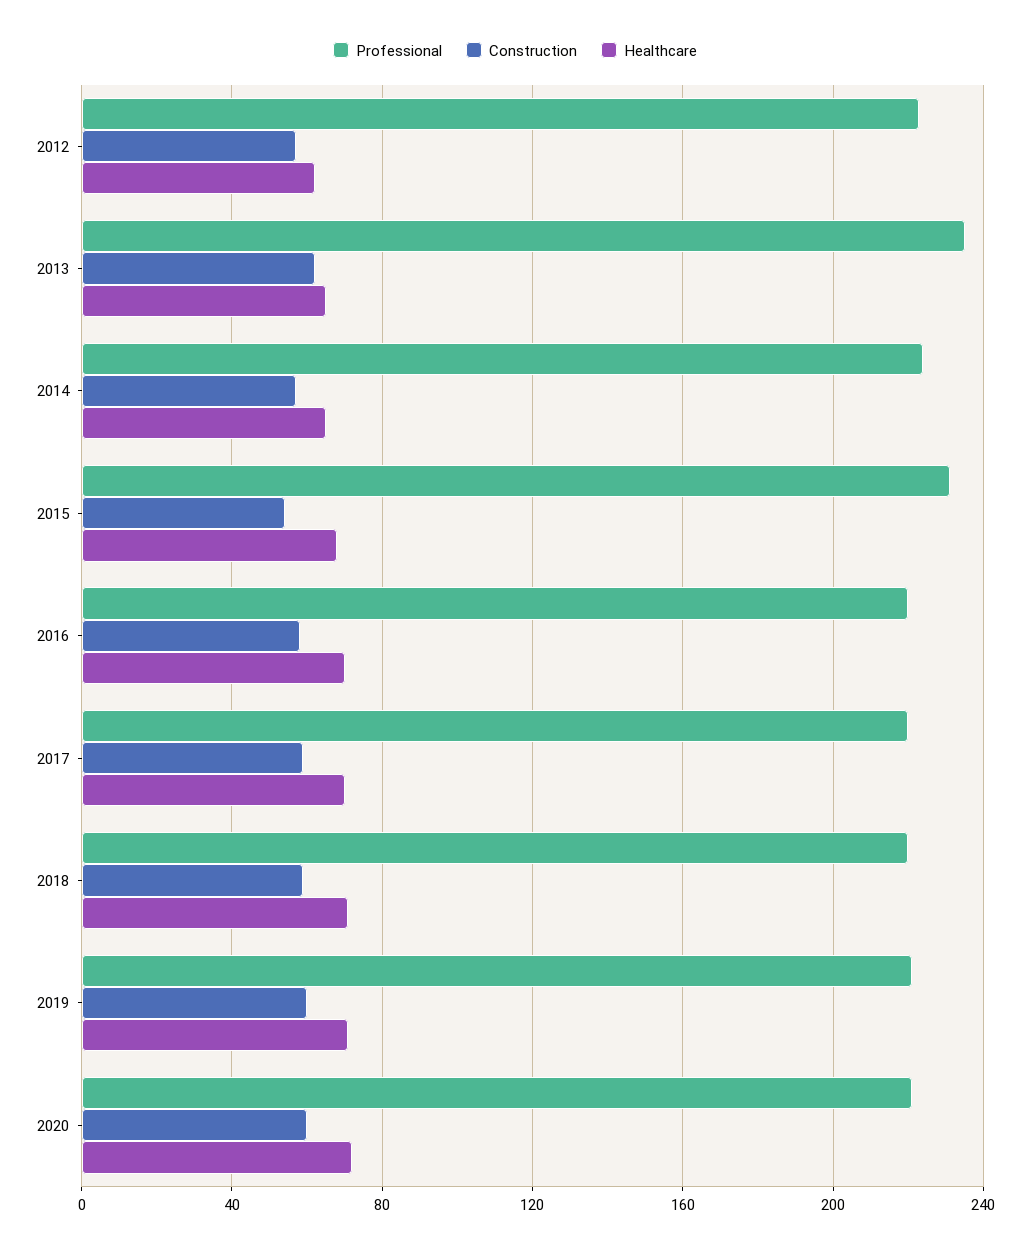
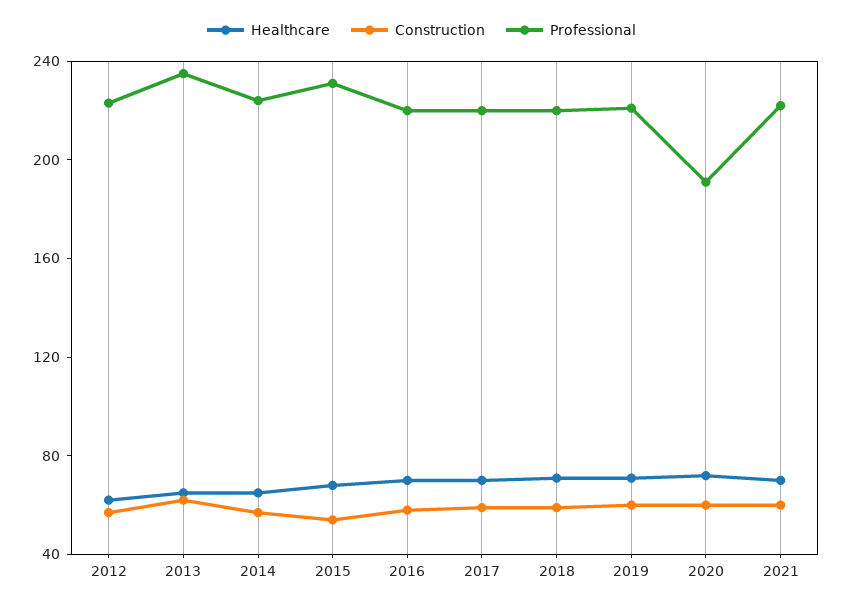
Professional, 2020: 220 -> 190
Healthcare, 2021: none -> 70
Construction, 2021: none -> 60
Professional, 2021: none -> 220

